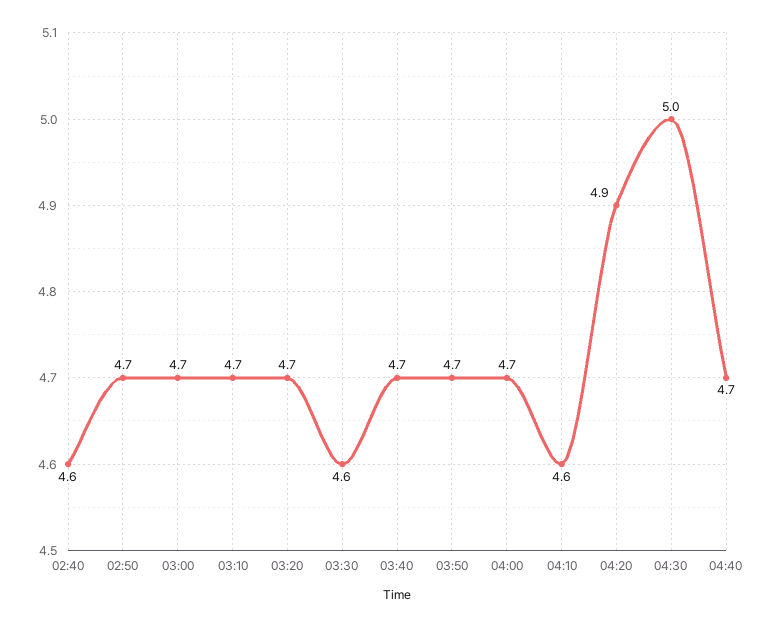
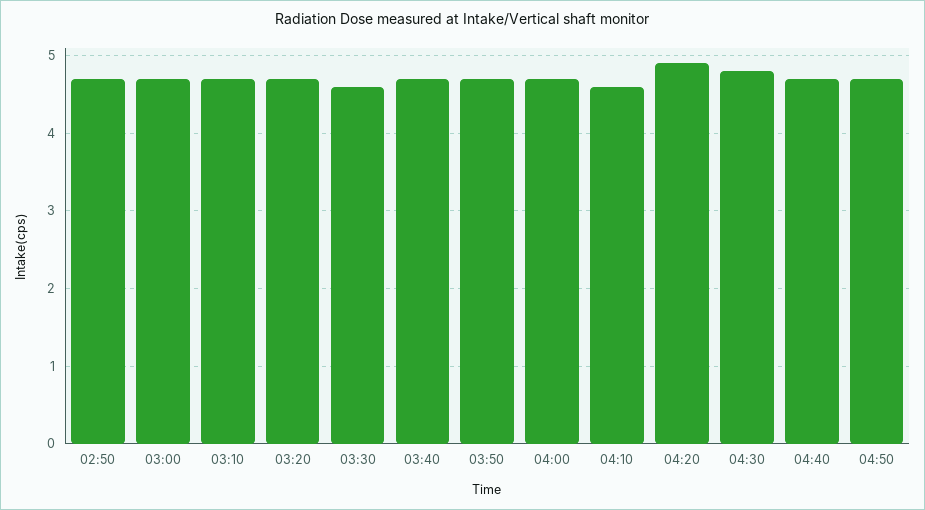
02:40: 4.6 -> none
04:30: 5 -> 4.8
04:50: none -> 4.7

